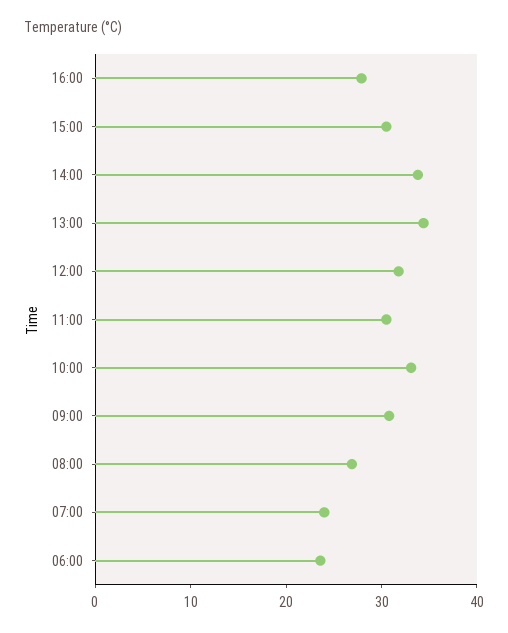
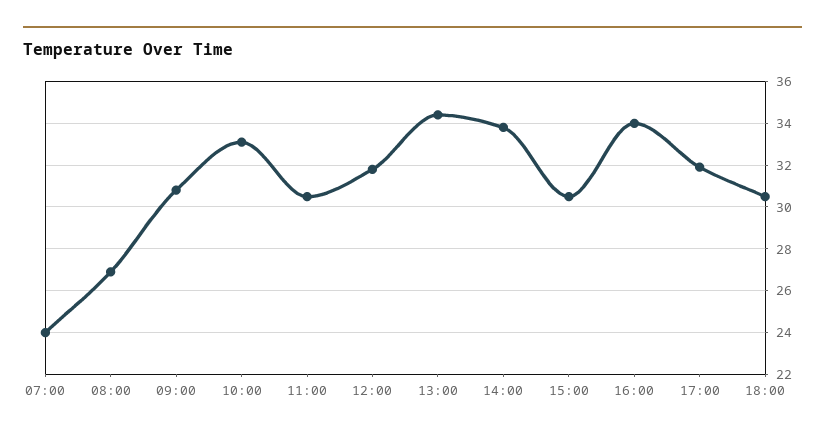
16:00: 28 -> 34
06:00: 24 -> none
17:00: none -> 32
18:00: none -> 30.5

